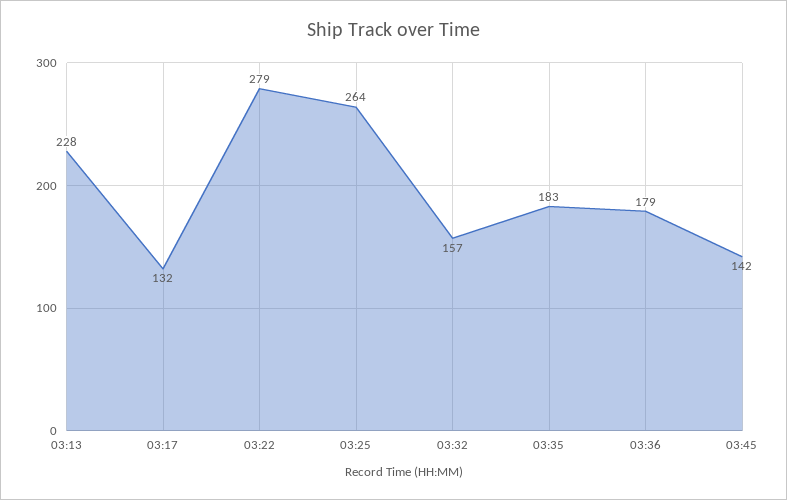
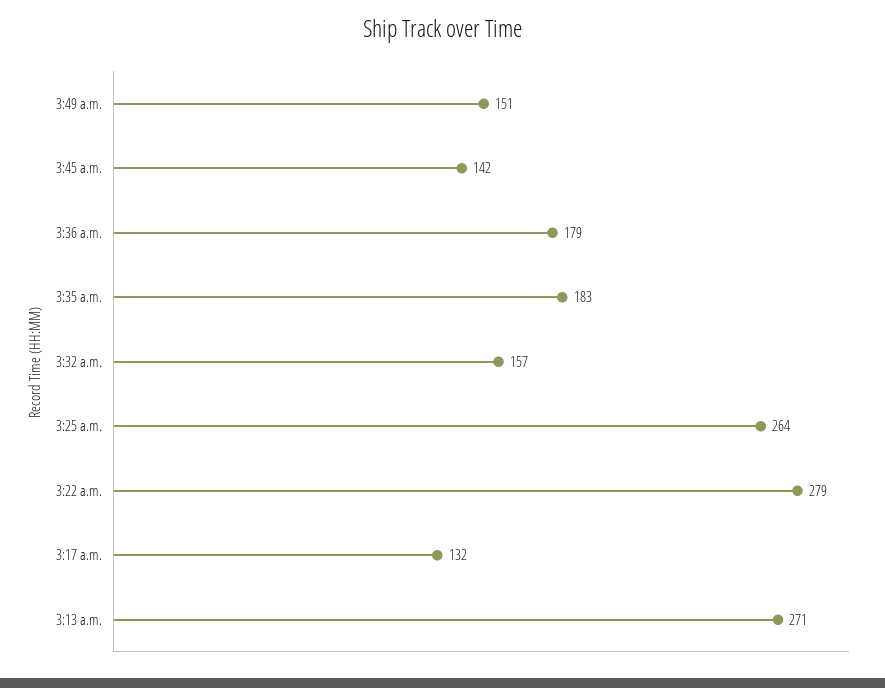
03:13: 228 -> 271
3:49 a.m.: none -> 151

